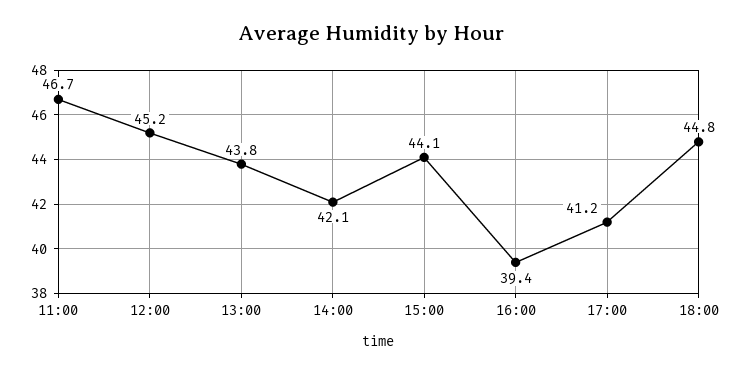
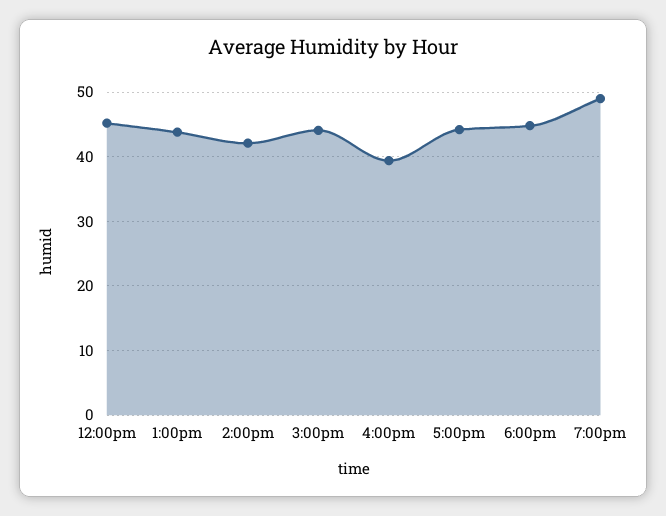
11:00: 46.7 -> none
17:00: 41.2 -> 44
7:00pm: none -> 49

